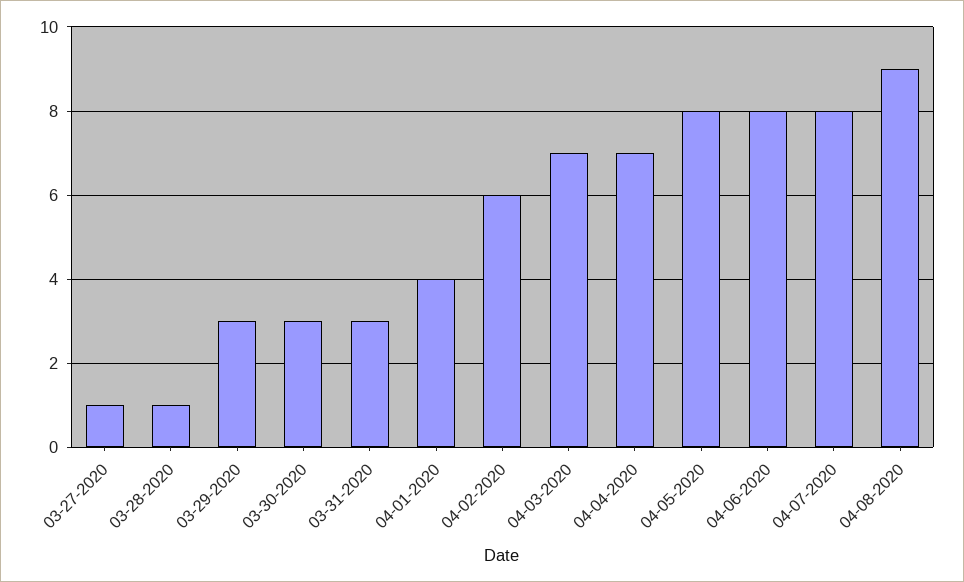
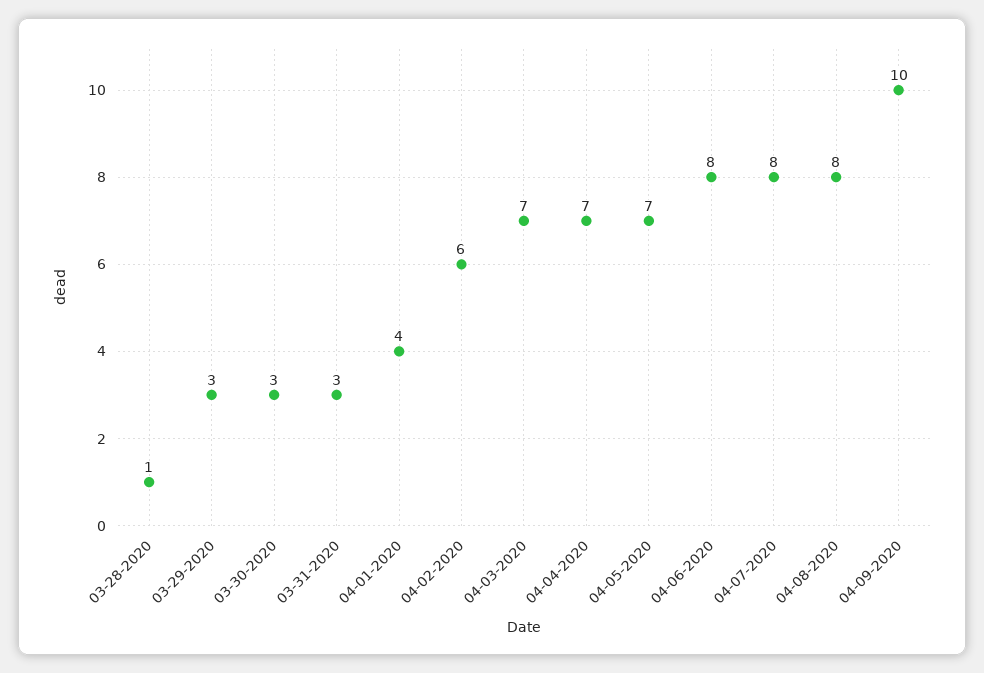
03-27-2020: 1 -> none
04-05-2020: 8 -> 7
04-08-2020: 9 -> 8
04-09-2020: none -> 10

